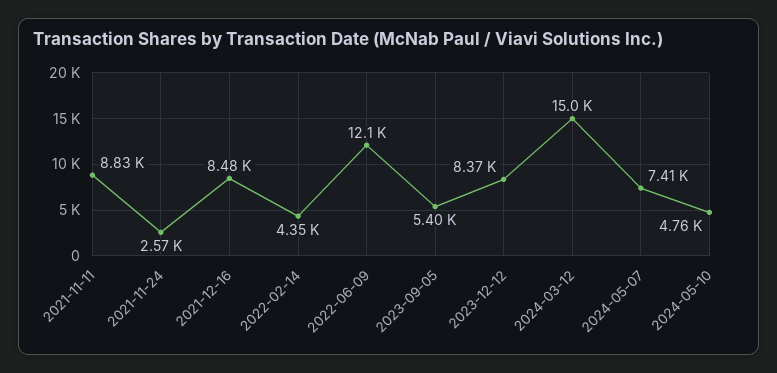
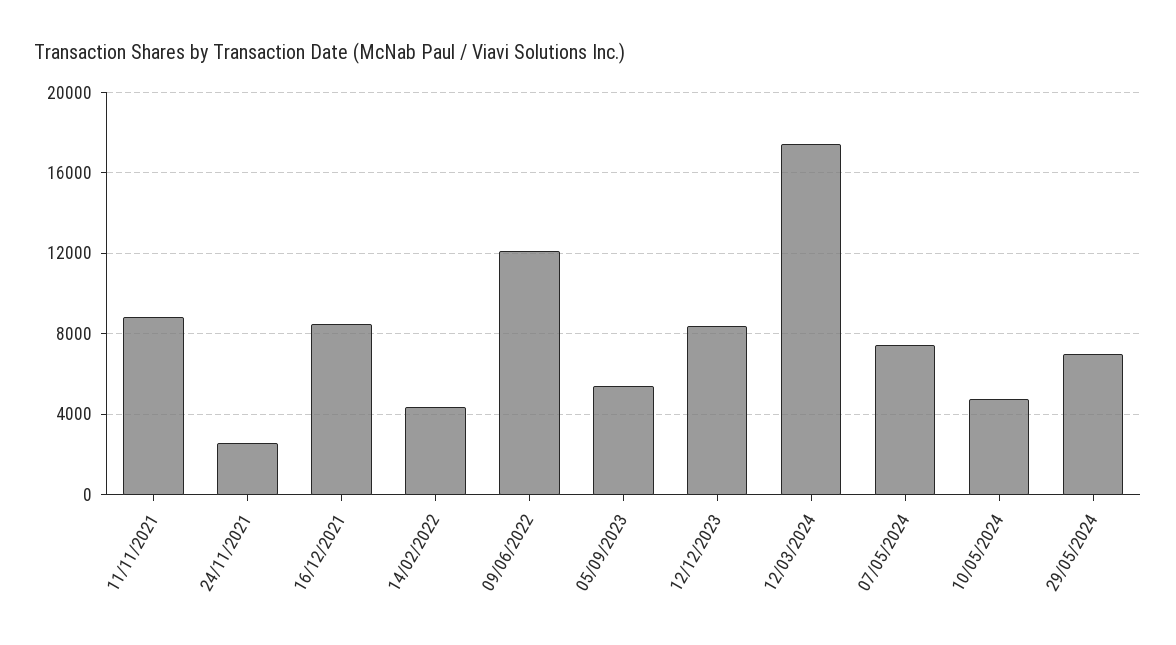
2024-03-12: 15000 -> 17500
29/05/2024: none -> 7000

